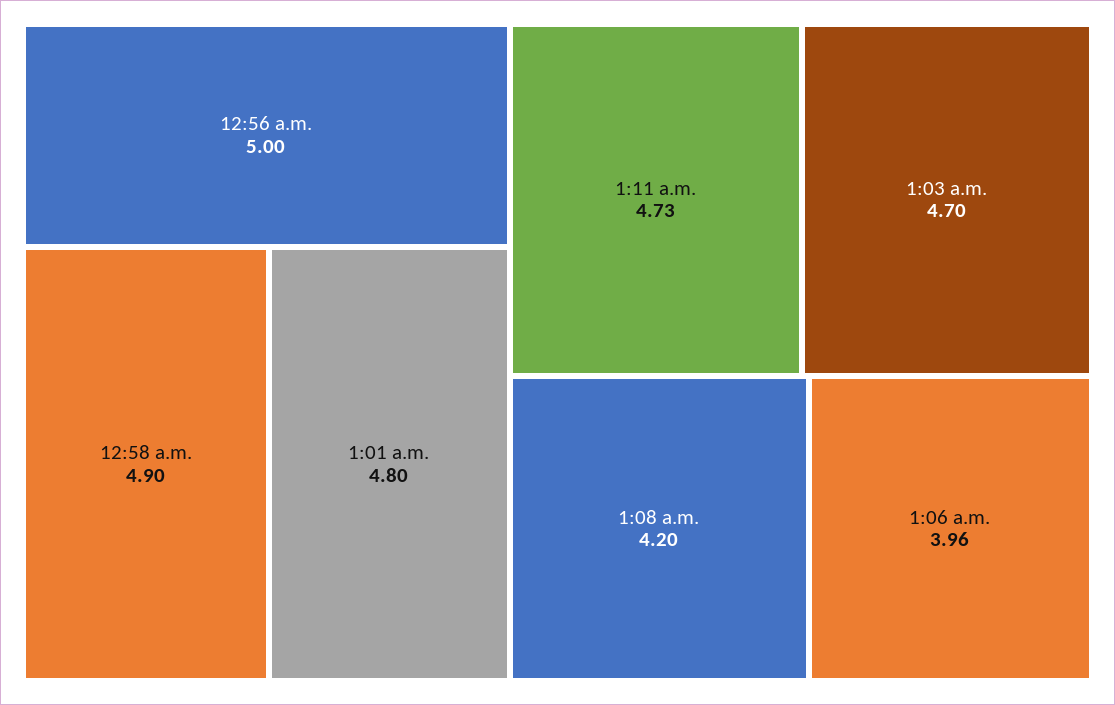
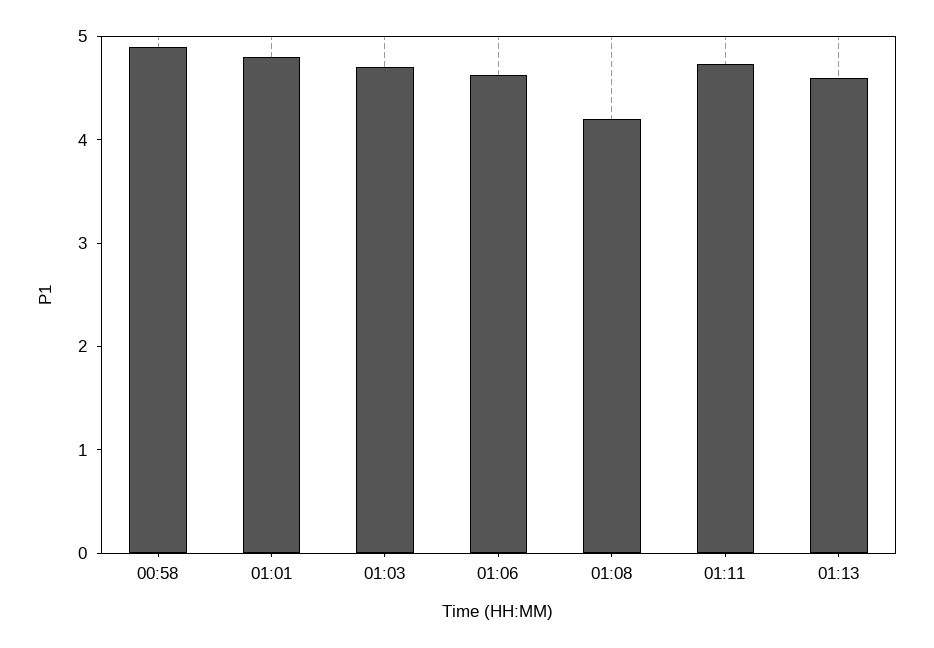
12:56 a.m.: 5 -> none
1:06 a.m.: 3.96 -> 4.6
01:13: none -> 4.6

